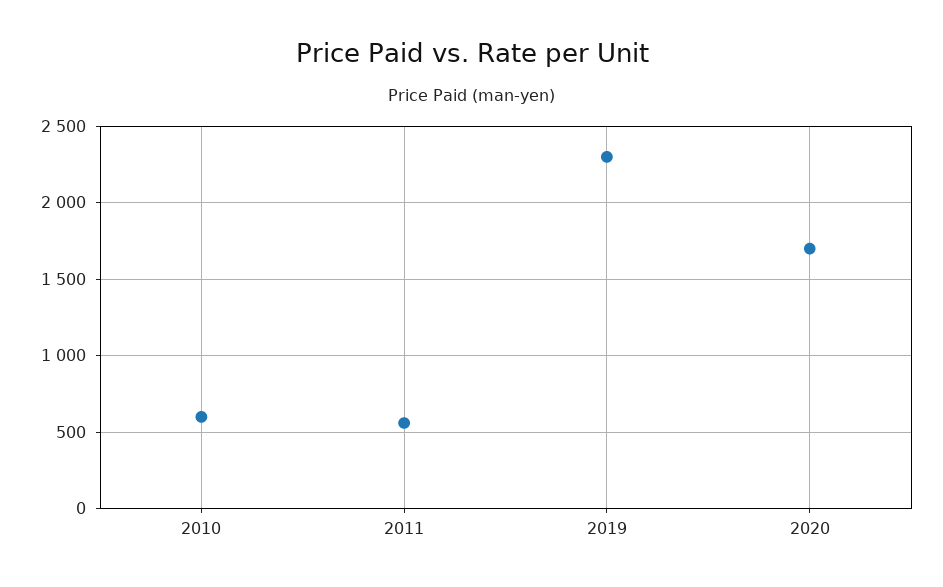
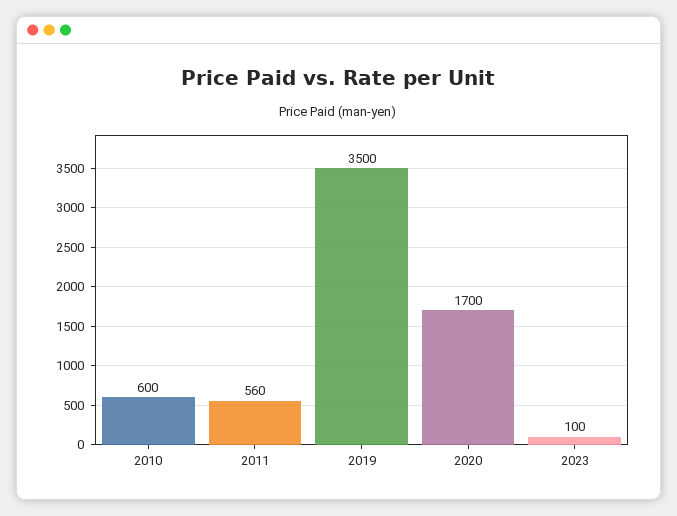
2019: 2300 -> 3500
2023: none -> 100

